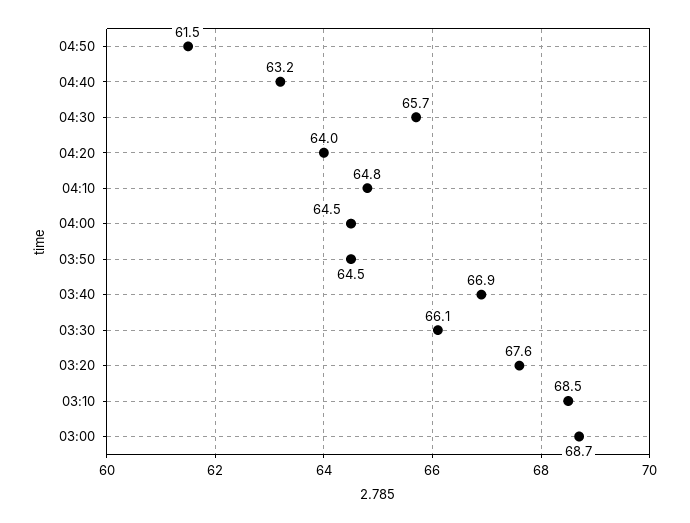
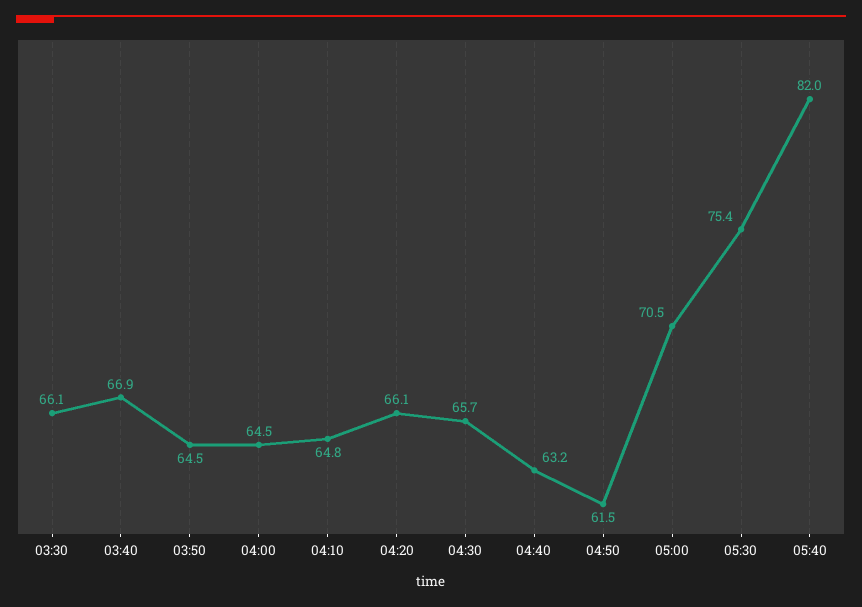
04:20: 64 -> 66.1
03:20: 67.6 -> none
03:10: 68.5 -> none
03:00: 68.7 -> none
05:00: none -> 70.5
05:30: none -> 75.4
05:40: none -> 82

